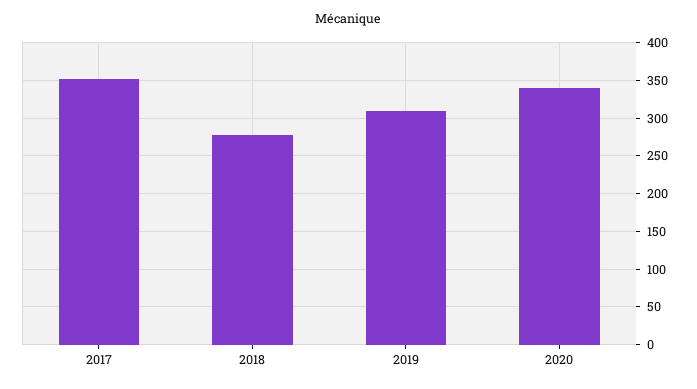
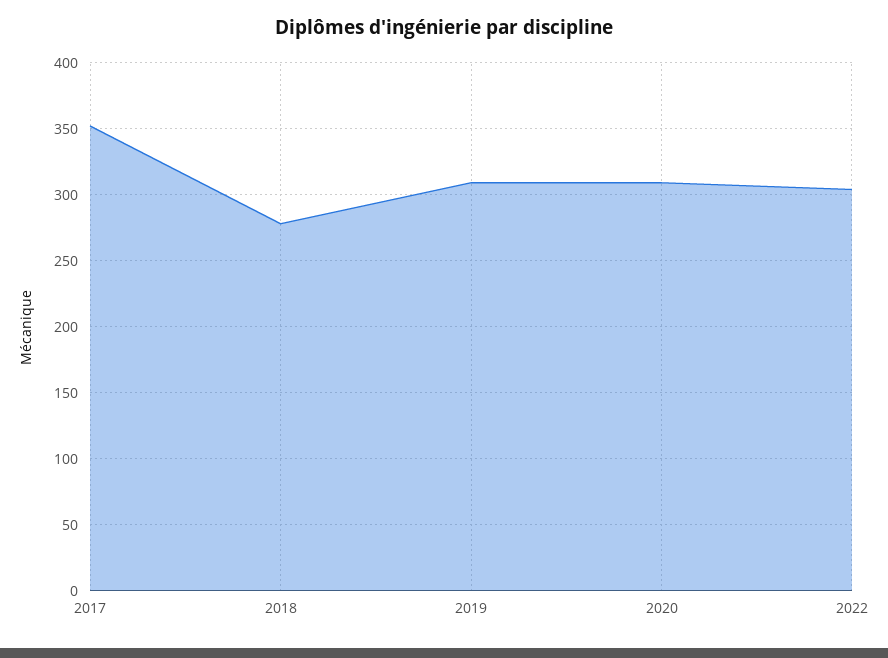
2020: 340 -> 310
2022: none -> 305

